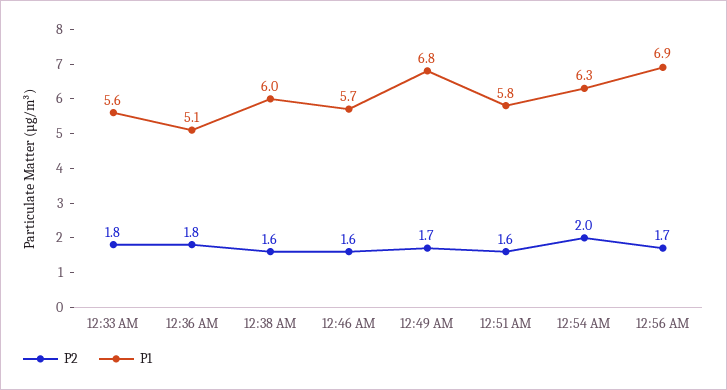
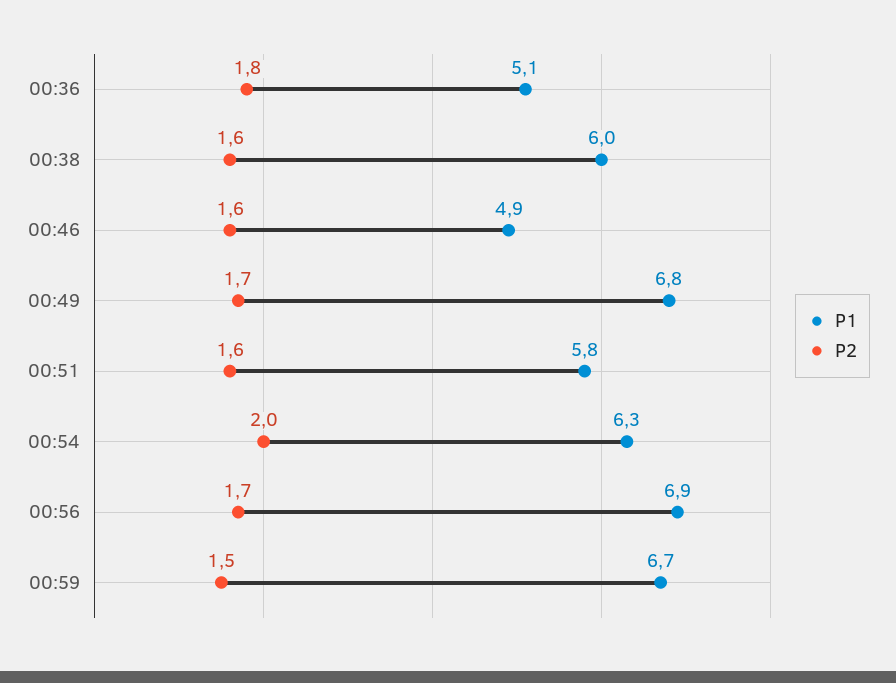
P2, 12:33 AM: 1.8 -> none
P1, 12:33 AM: 5.6 -> none
P1, 12:46 AM: 5.7 -> 4.9
P1, 00:59: none -> 6.7
P2, 00:59: none -> 1.5

